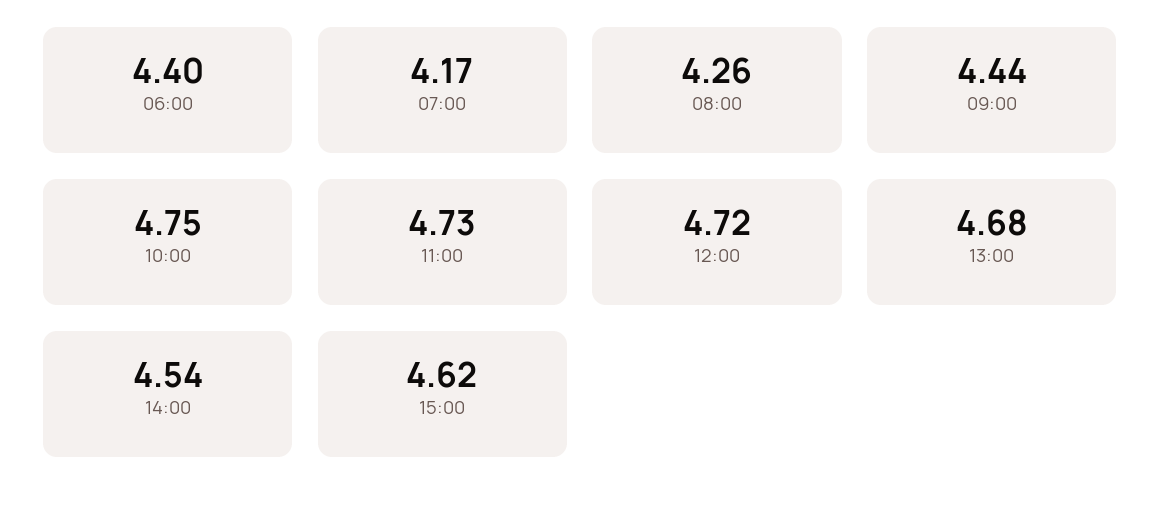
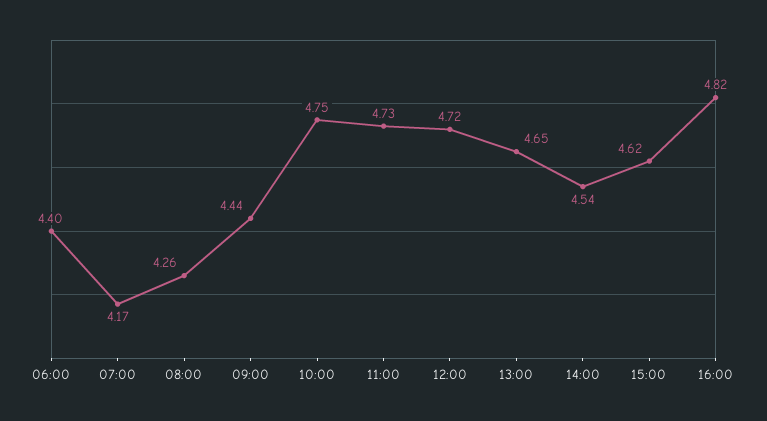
13:00: 4.68 -> 4.65
16:00: none -> 4.82

